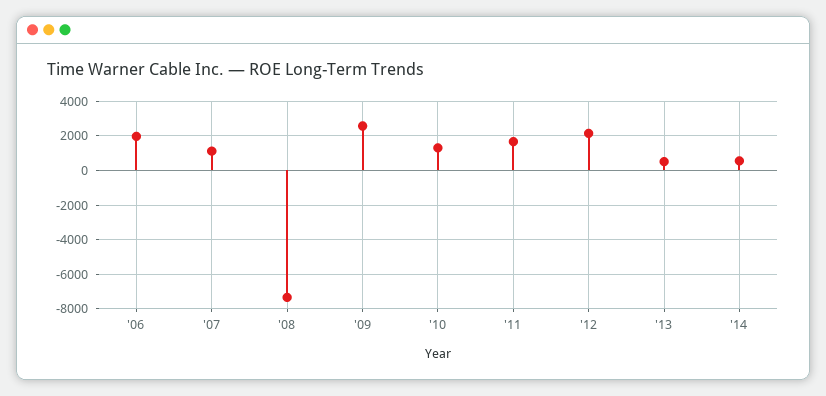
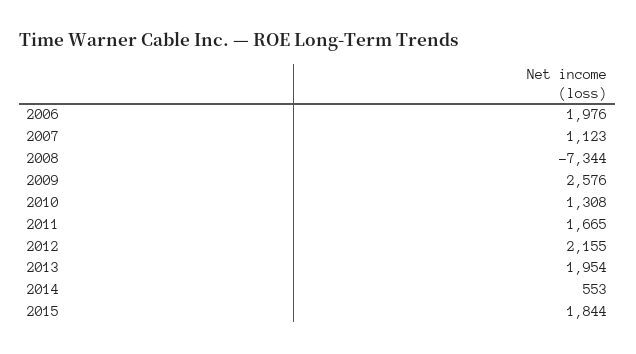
'13: 500 -> 1954
2015: none -> 1844

